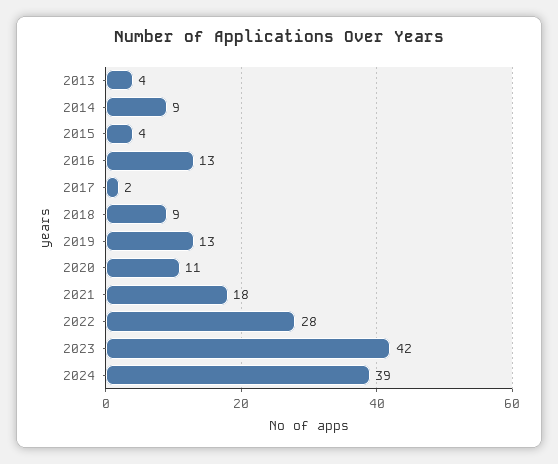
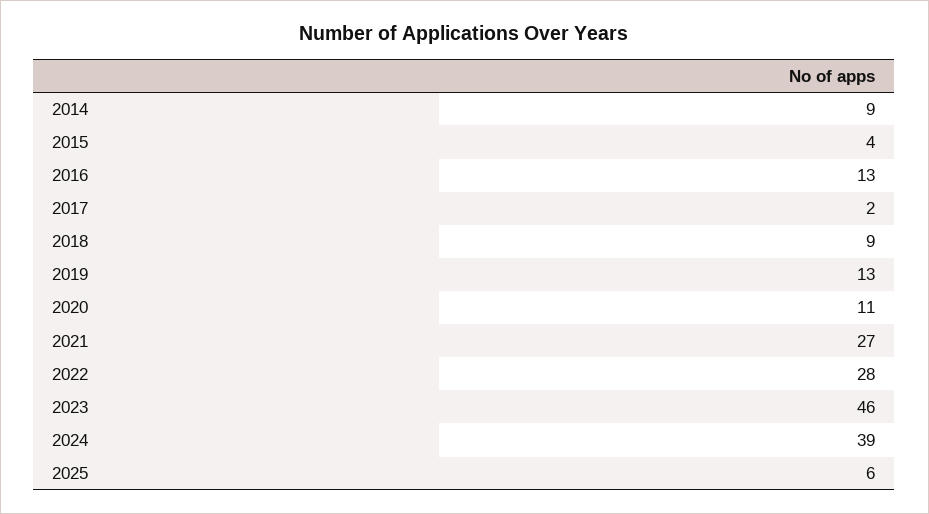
2013: 4 -> none
2021: 18 -> 27
2023: 42 -> 46
2025: none -> 6

